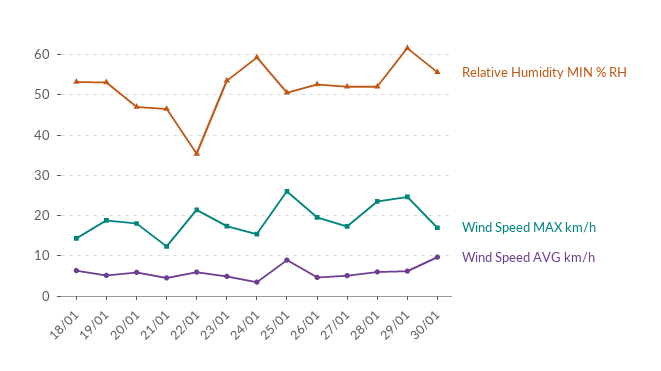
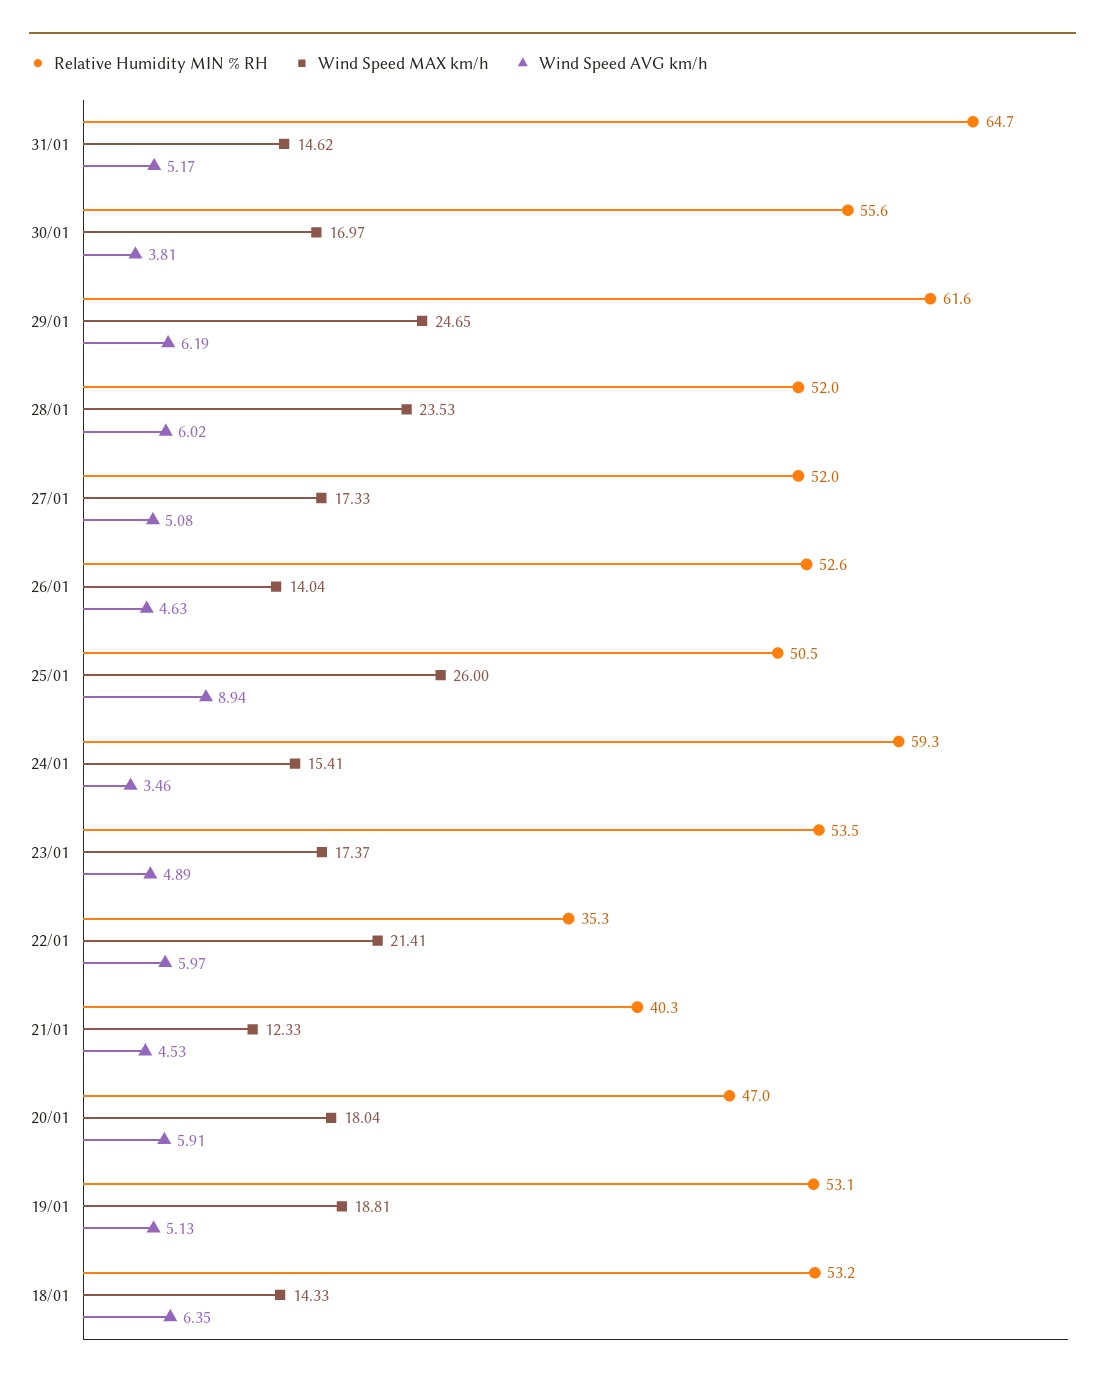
Relative Humidity MIN % RH, 21/01: 46 -> 40.3
Wind Speed MAX km/h, 26/01: 20 -> 14.04
Wind Speed AVG km/h, 30/01: 10 -> 3.81
Relative Humidity MIN % RH, 31/01: none -> 64.7
Wind Speed MAX km/h, 31/01: none -> 14.62
Wind Speed AVG km/h, 31/01: none -> 5.17

